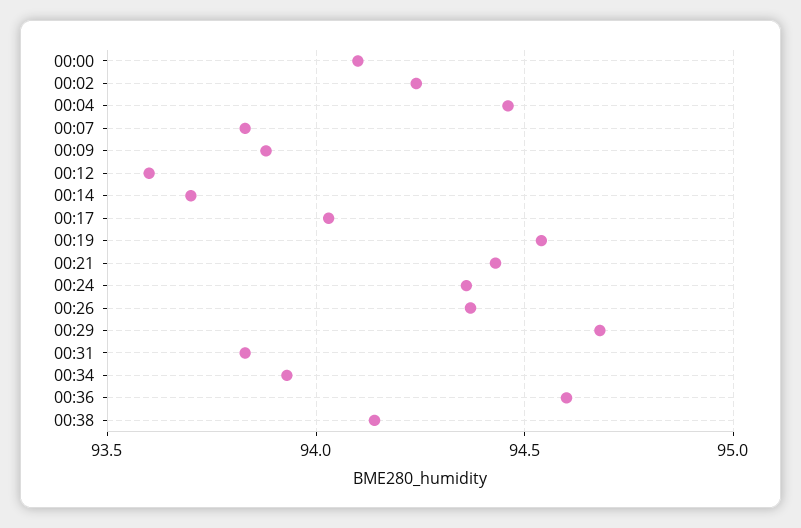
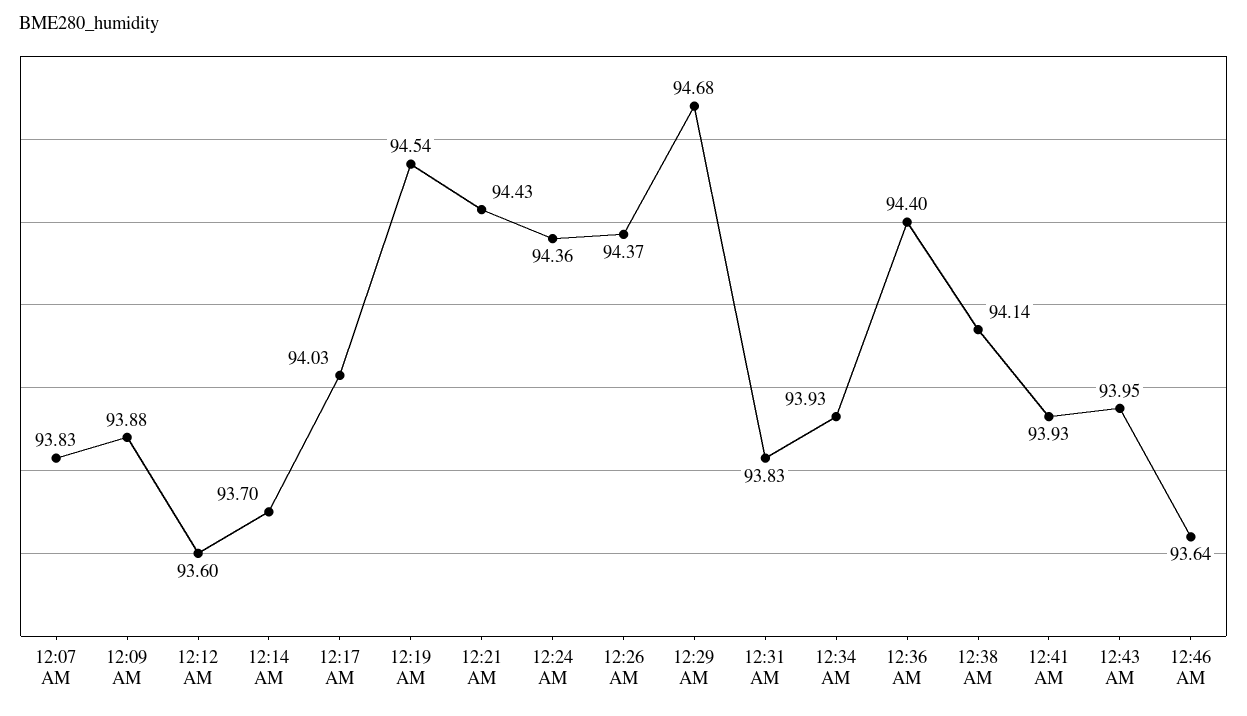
00:00: 94.1 -> none
00:02: 94.25 -> none
00:04: 94.45 -> none
00:36: 94.6 -> 94.4
12:41 AM: none -> 93.93
12:43 AM: none -> 93.95
12:46 AM: none -> 93.64

